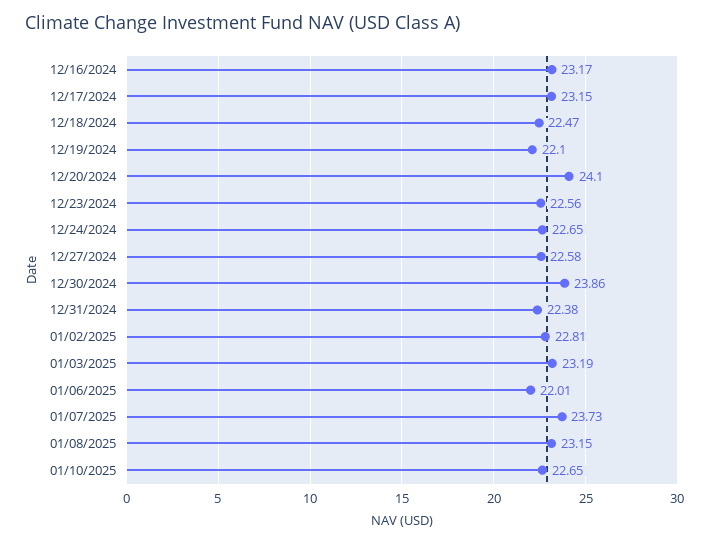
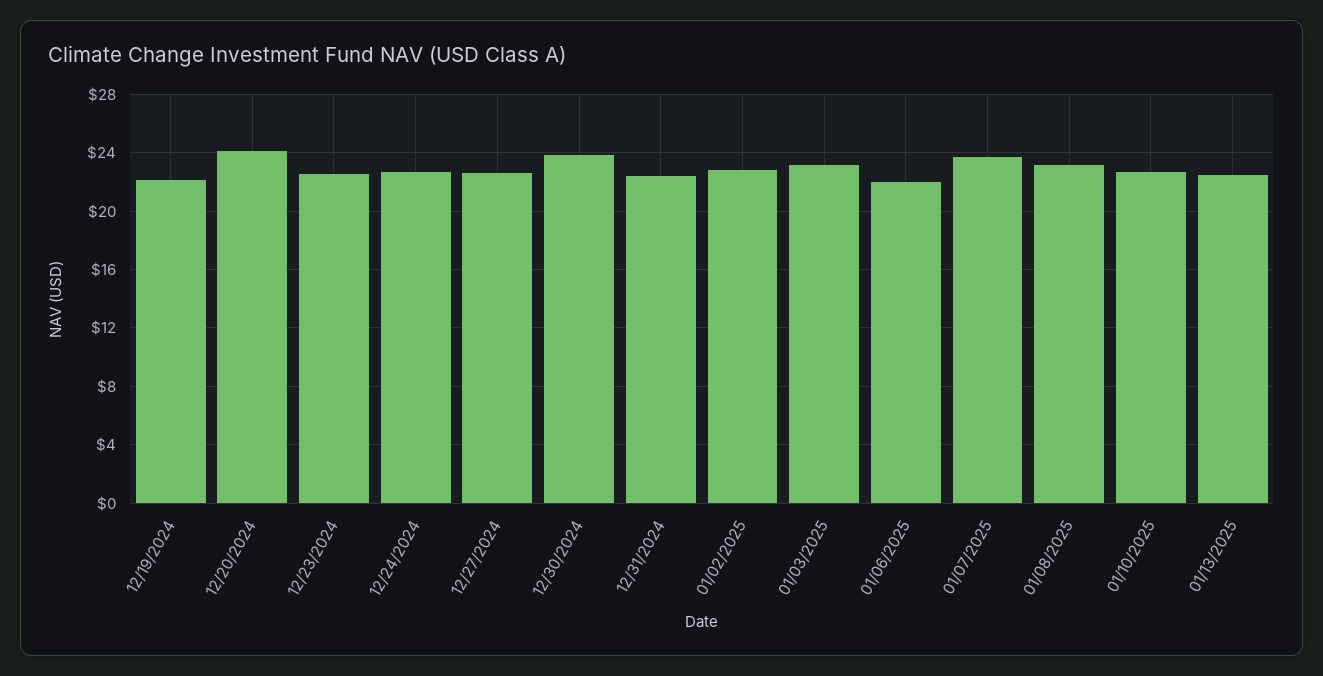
12/16/2024: 23.17 -> none
12/17/2024: 23.15 -> none
12/18/2024: 22.47 -> none
01/13/2025: none -> 22.5

